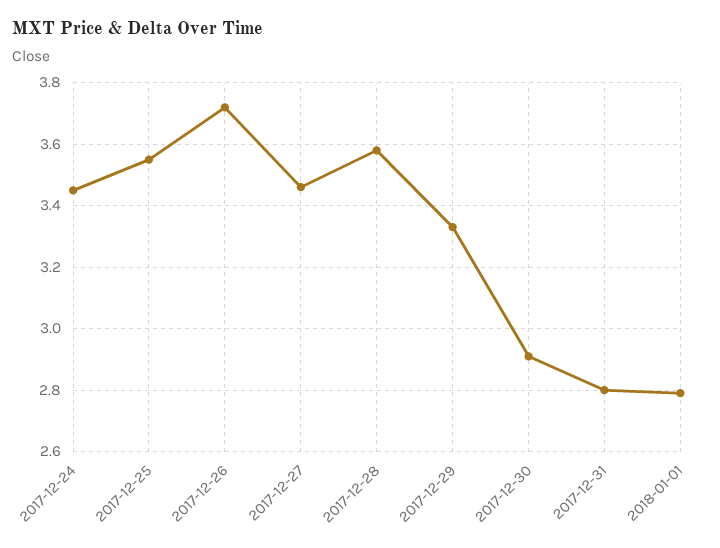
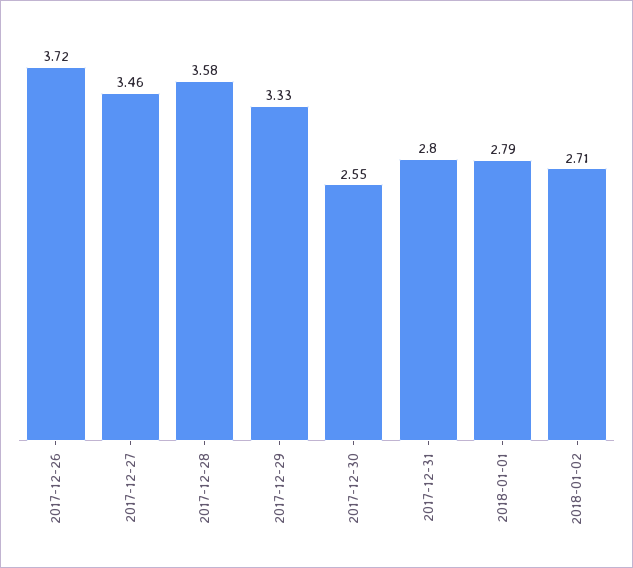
2017-12-24: 3.45 -> none
2017-12-25: 3.55 -> none
2017-12-30: 2.9 -> 2.55
2018-01-02: none -> 2.71

